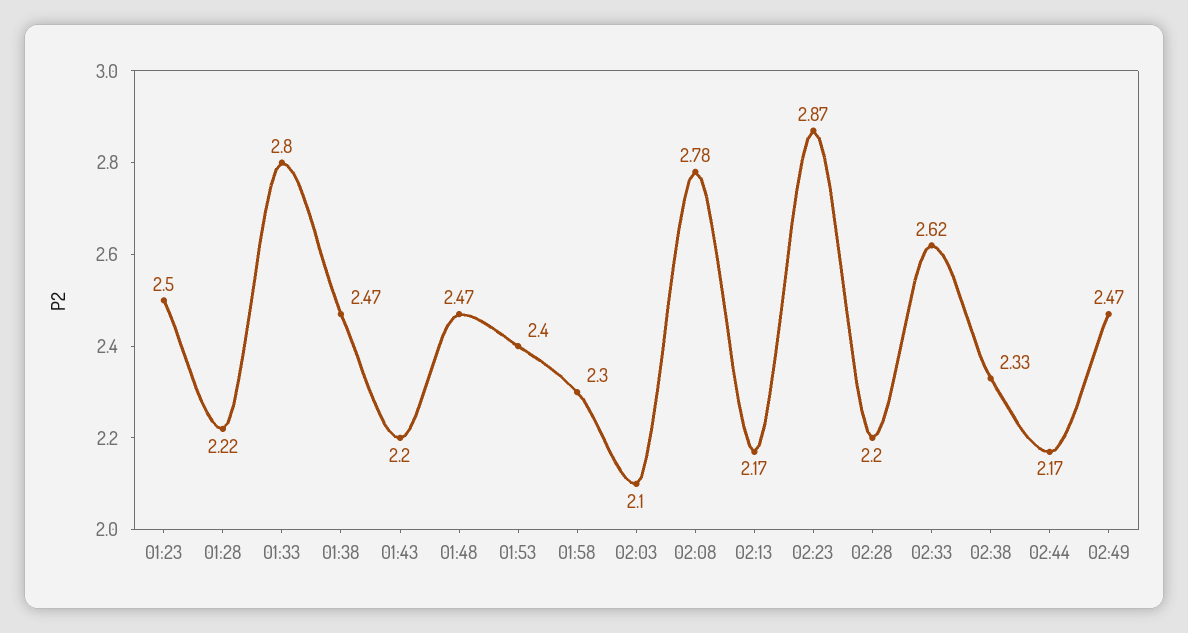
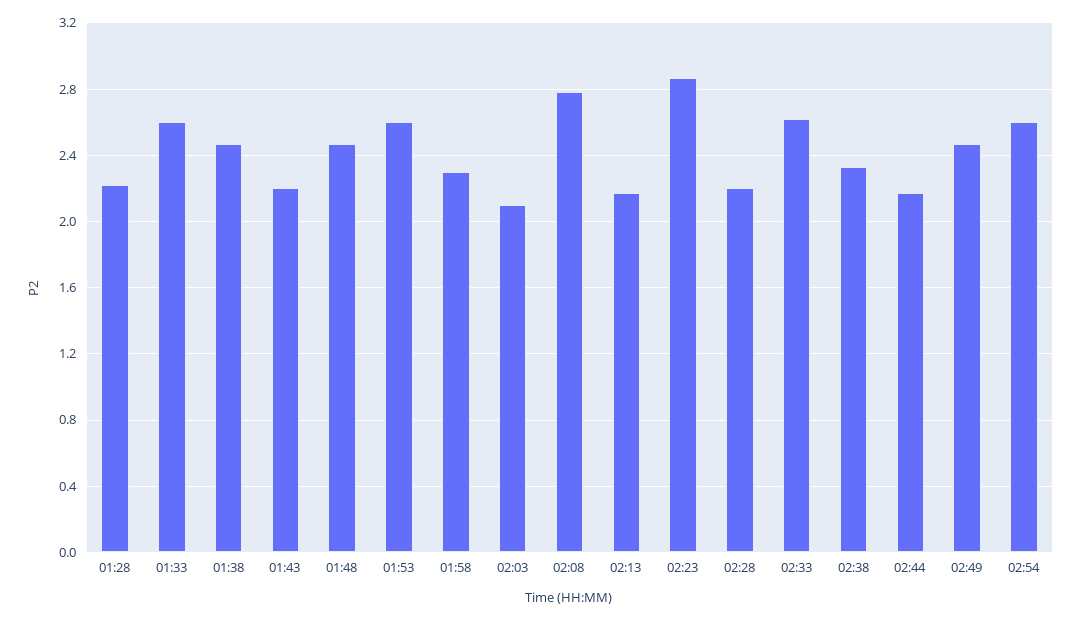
01:23: 2.5 -> none
01:33: 2.8 -> 2.6
01:53: 2.4 -> 2.6
02:54: none -> 2.6

